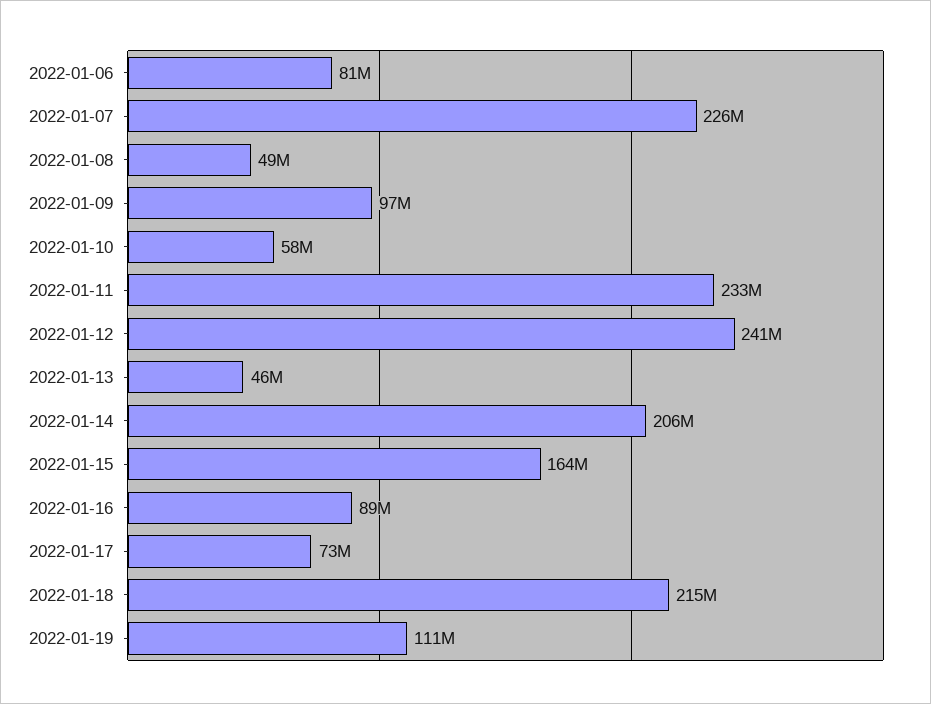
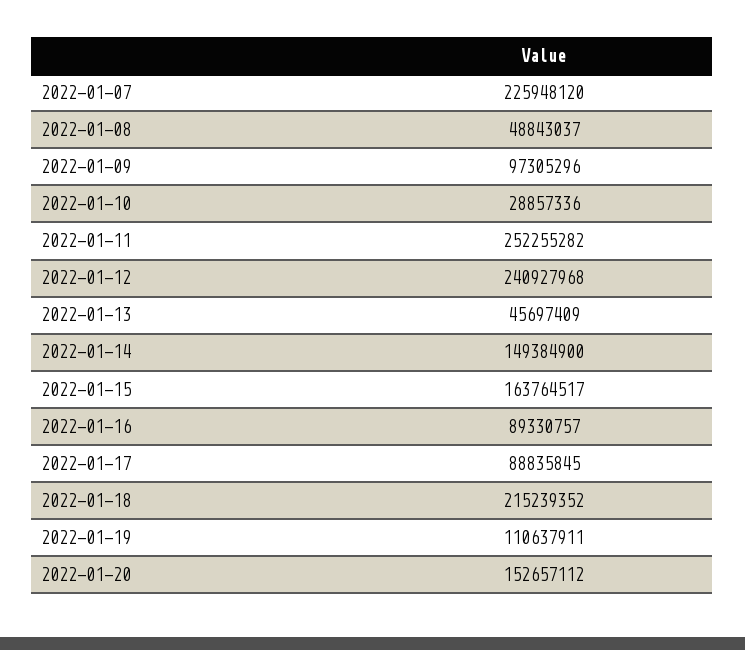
2022-01-06: 81000000 -> none
2022-01-10: 58000000 -> 28857336
2022-01-11: 233000000 -> 252255282
2022-01-14: 206000000 -> 149384900
2022-01-17: 73000000 -> 88835845
2022-01-20: none -> 152657112

